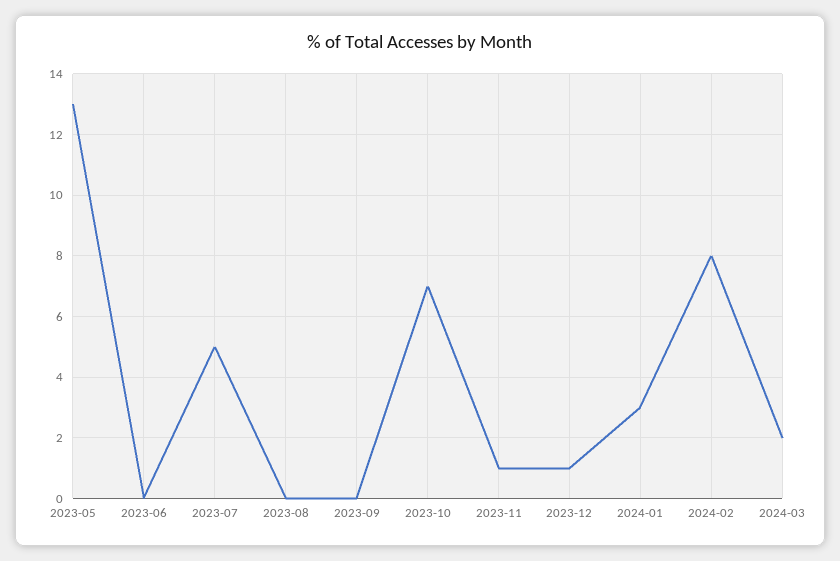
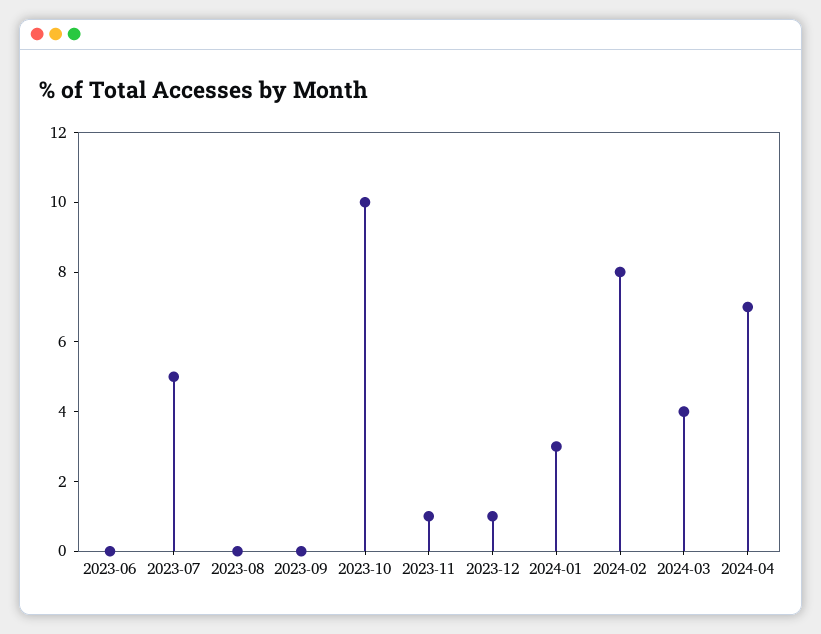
2023-05: 13 -> none
2023-10: 7 -> 10
2024-03: 2 -> 4
2024-04: none -> 7

